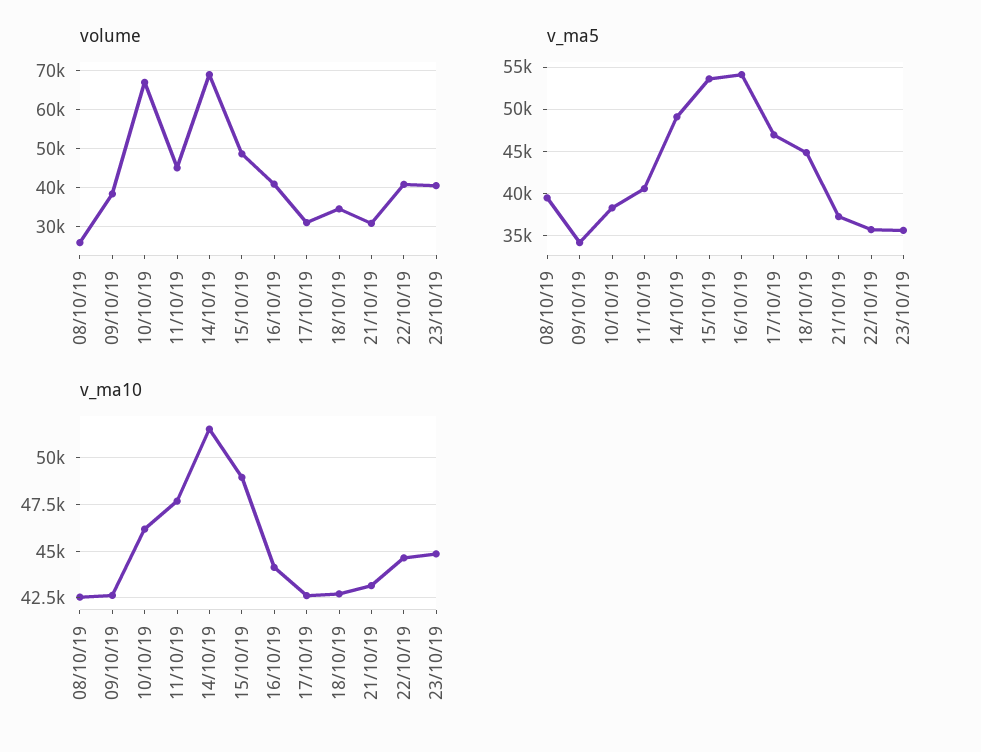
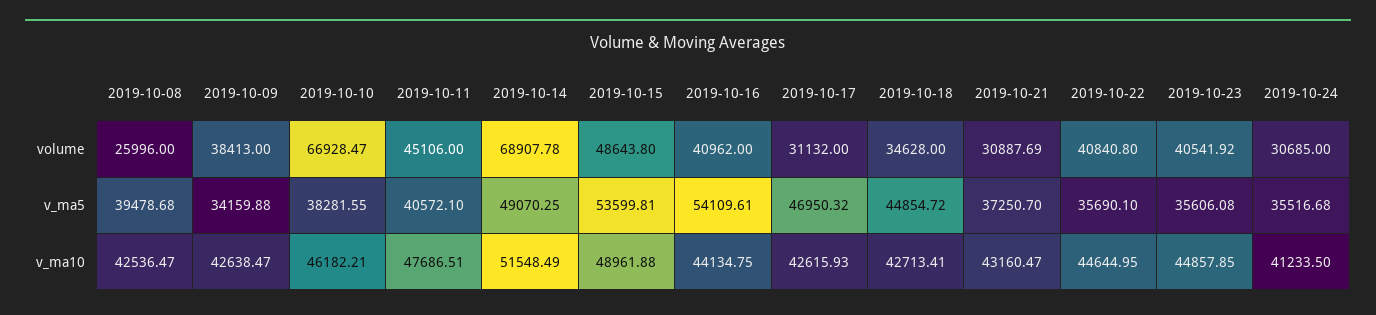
volume, 2019-10-24: none -> 30685
v_ma5, 2019-10-24: none -> 35516.68
v_ma10, 2019-10-24: none -> 41233.5

